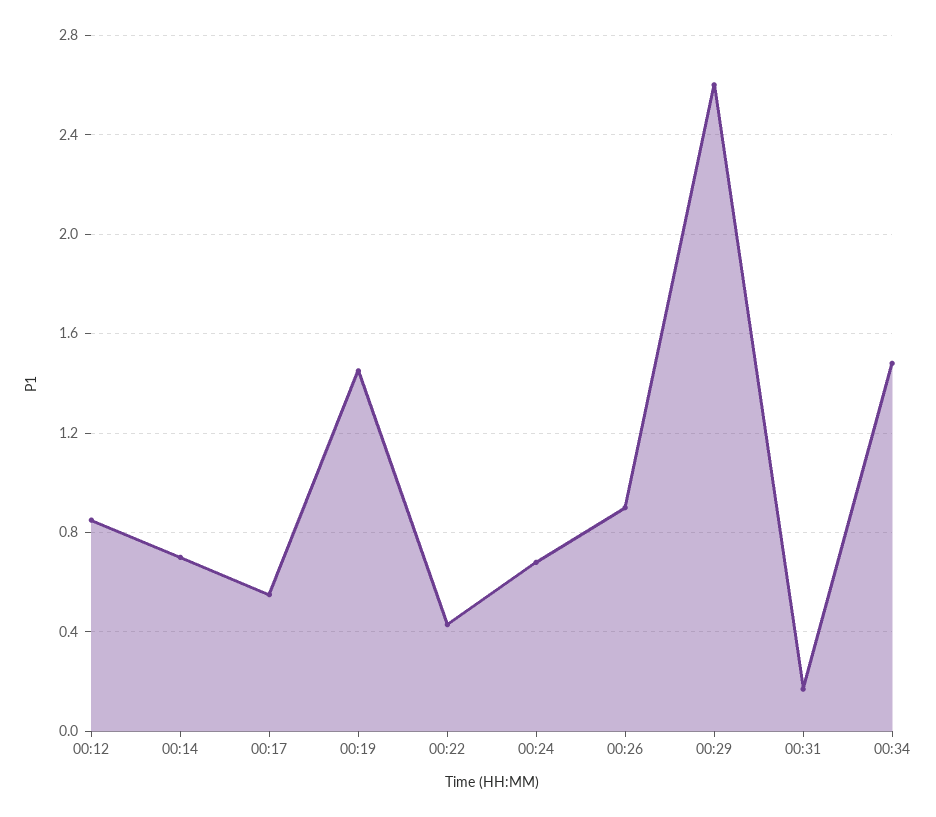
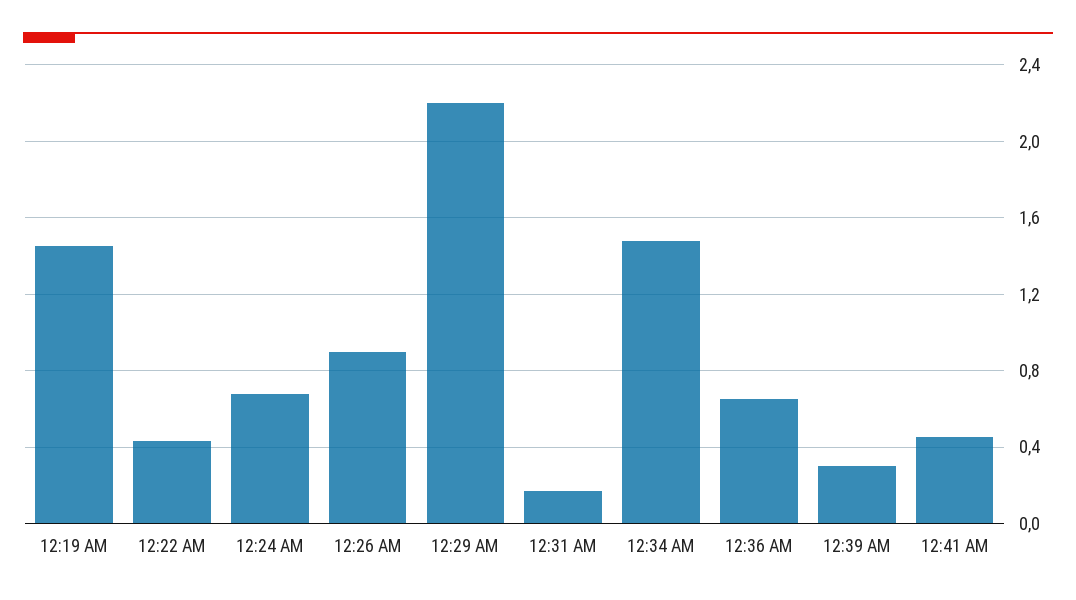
00:12: 0.85 -> none
00:14: 0.7 -> none
00:17: 0.55 -> none
00:29: 2.6 -> 2.2
12:36 AM: none -> 0.65
12:39 AM: none -> 0.3
12:41 AM: none -> 0.45

